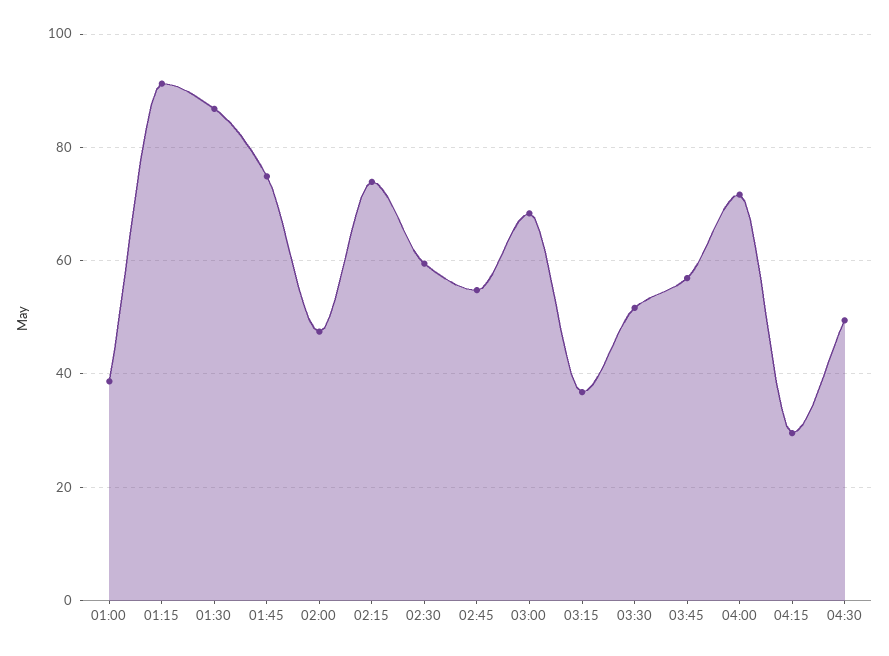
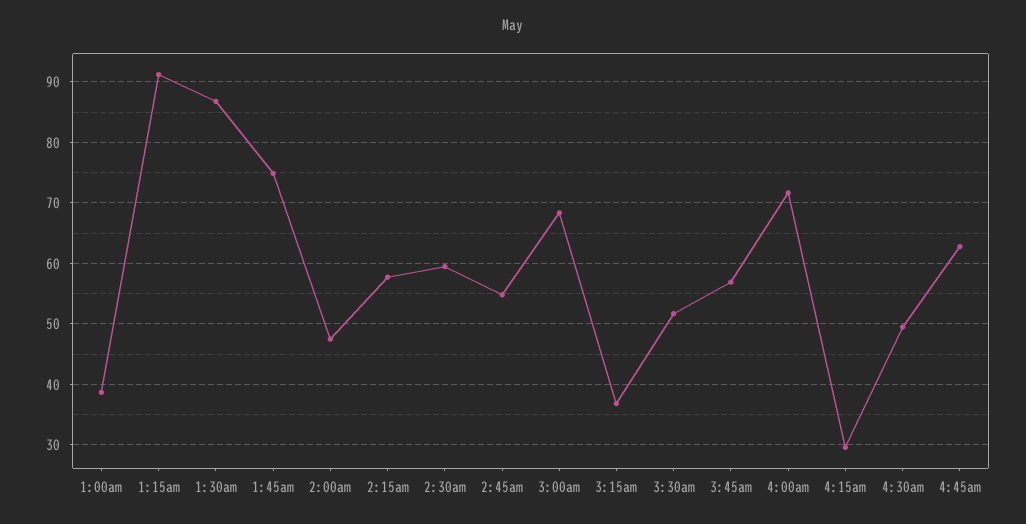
02:15: 74 -> 58
4:45am: none -> 63

